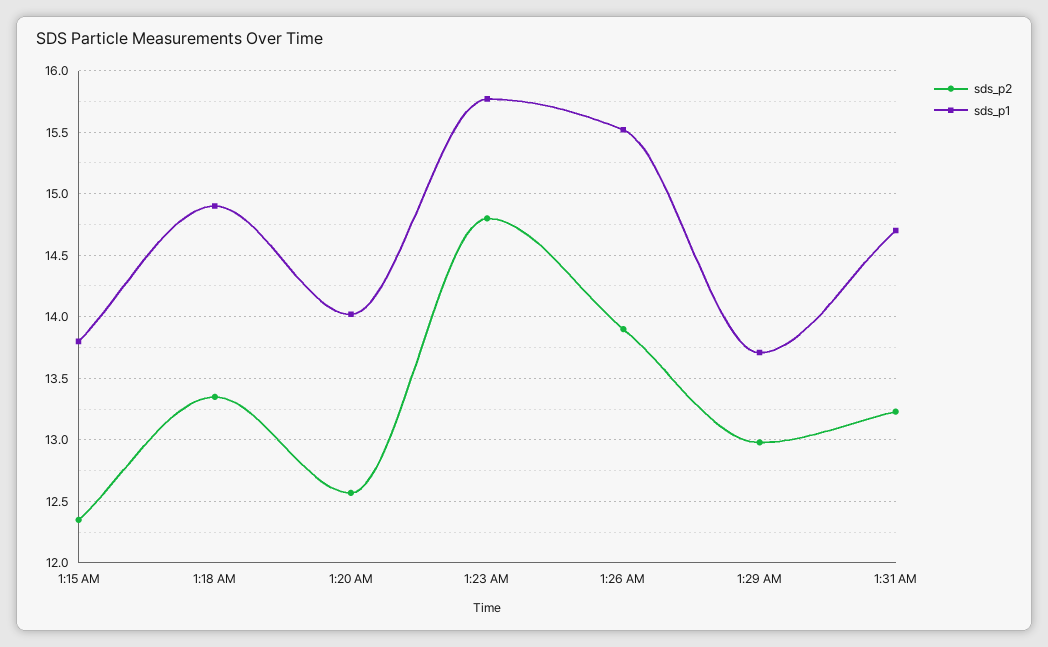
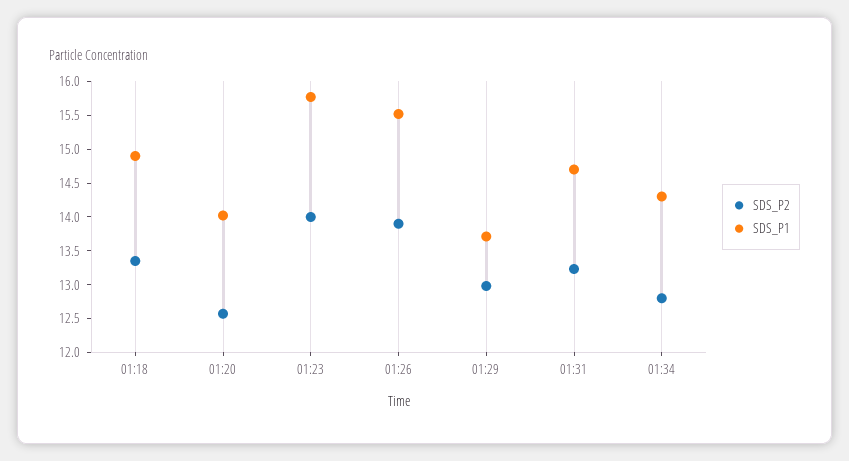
sds_p2, 1:15 AM: 12.35 -> none
sds_p1, 1:15 AM: 13.8 -> none
sds_p2, 1:23 AM: 14.8 -> 14
sds_p2, 01:34: none -> 12.75
sds_p1, 01:34: none -> 14.25

